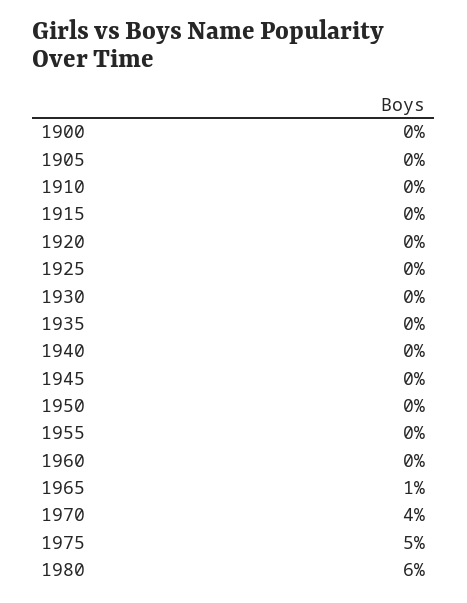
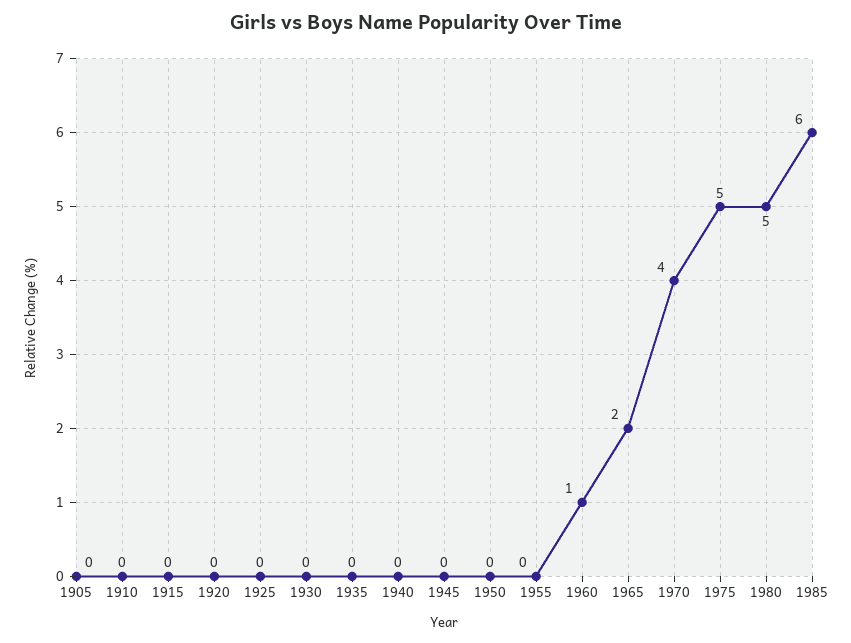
1900: 0 -> none
1960: 0 -> 1
1965: 1 -> 2
1980: 6 -> 5
1985: none -> 6

